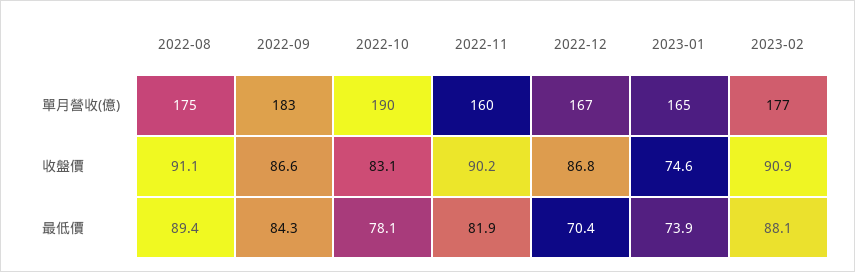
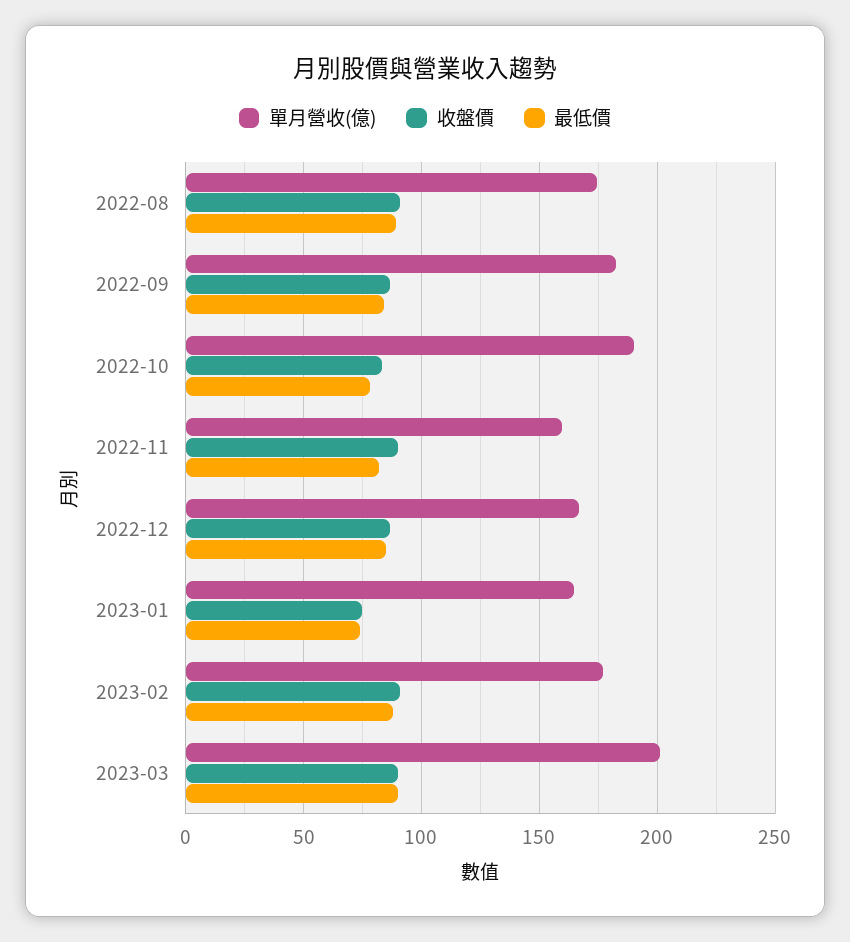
最低價, 2022-12: 70.4 -> 85
單月營收(億), 2023-03: none -> 200
收盤價, 2023-03: none -> 90
最低價, 2023-03: none -> 90

